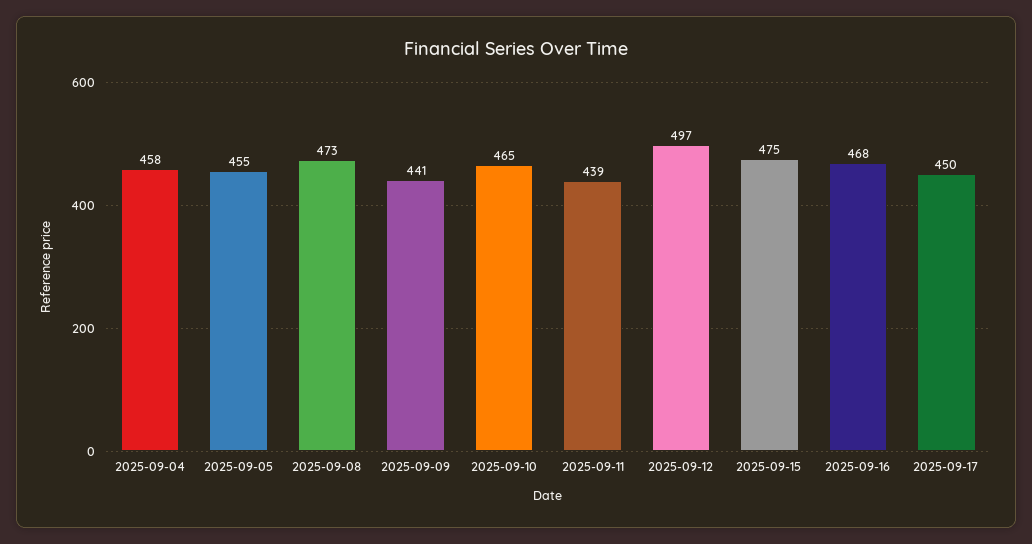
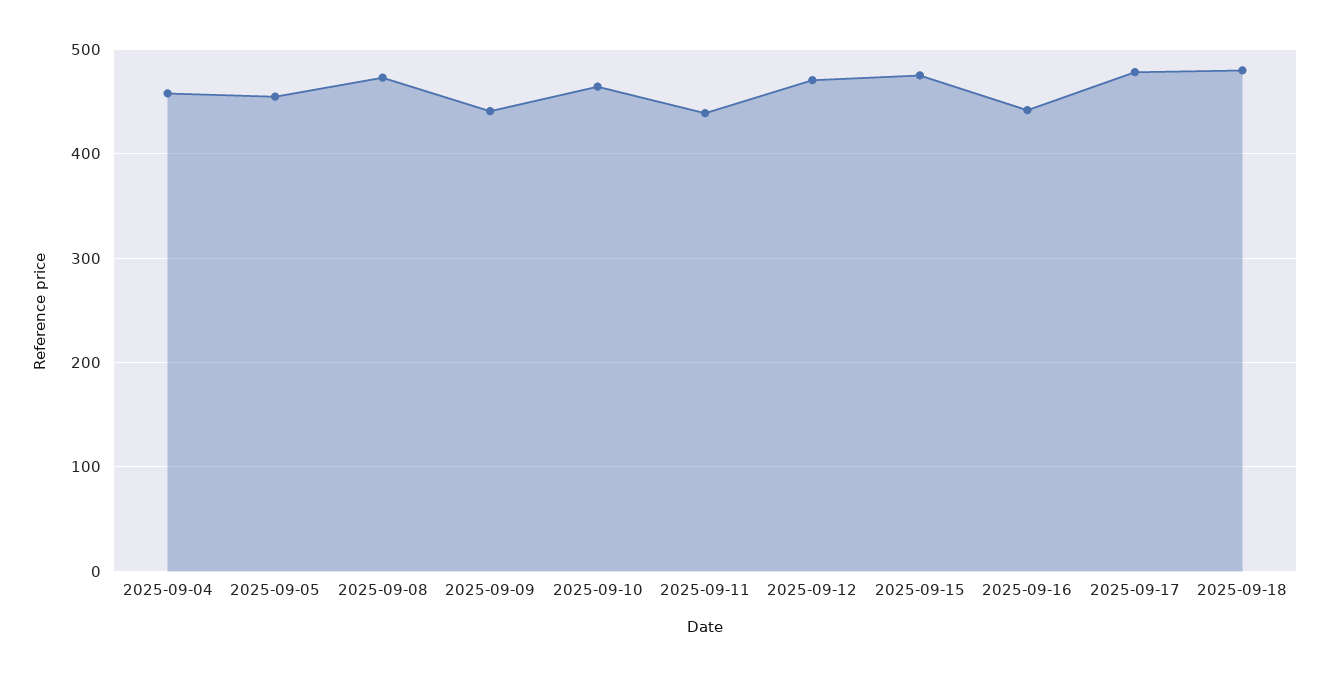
2025-09-12: 497 -> 470
2025-09-16: 468 -> 440
2025-09-17: 450 -> 480
2025-09-18: none -> 480

